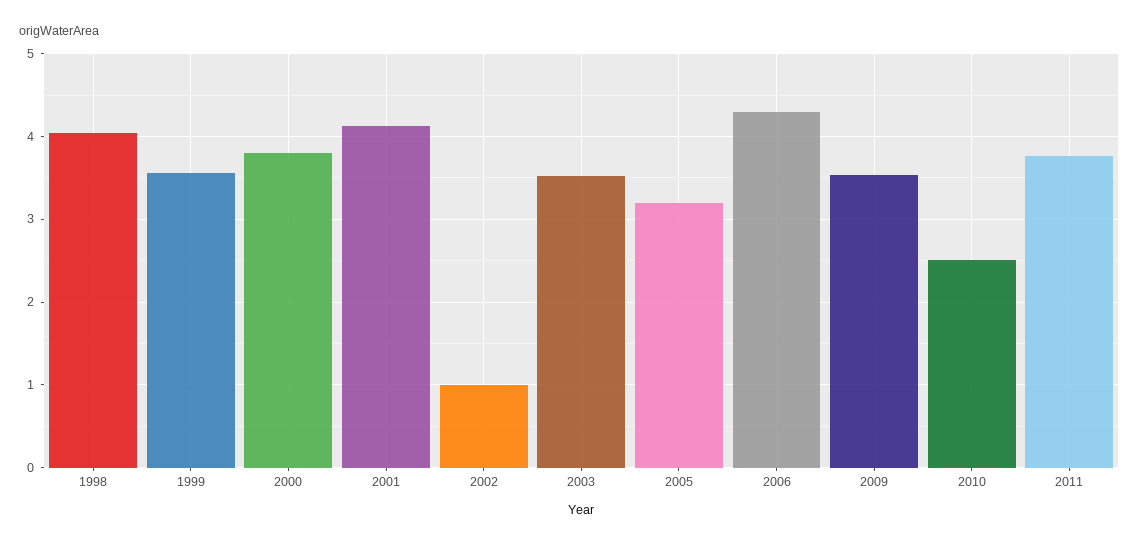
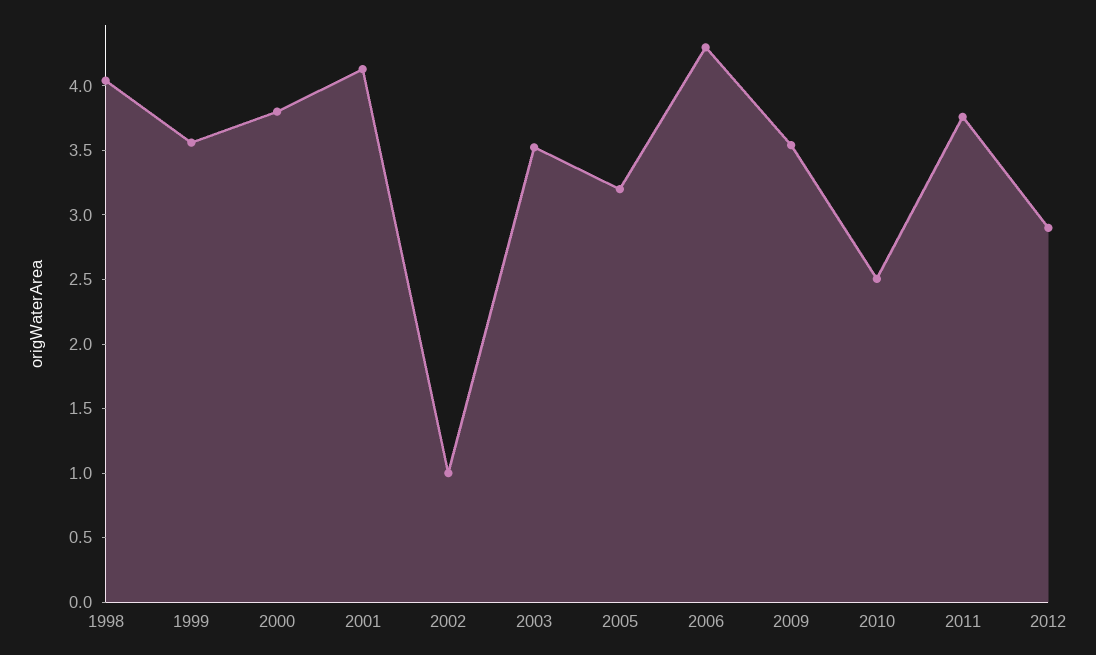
2012: none -> 2.9

